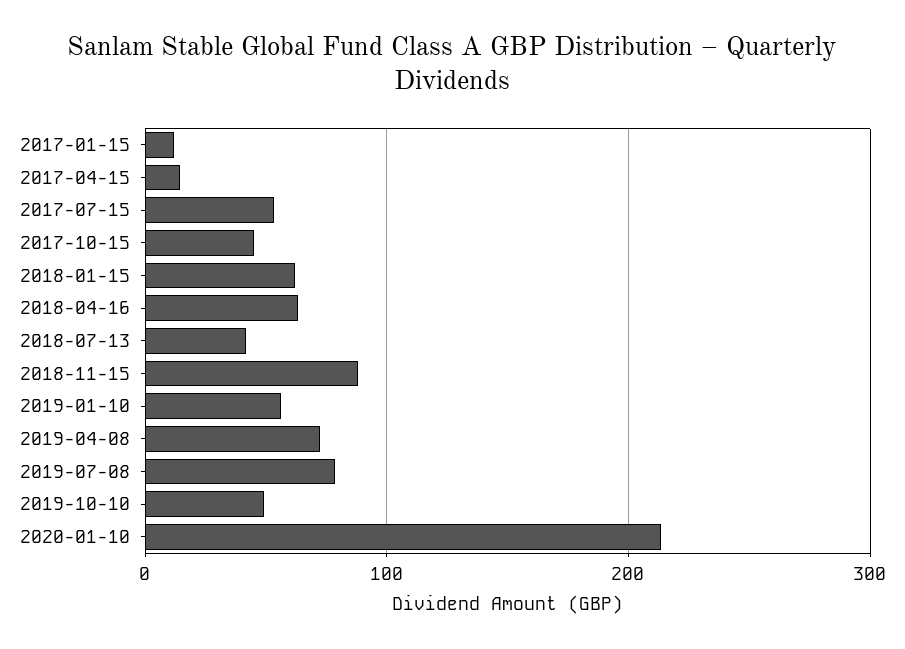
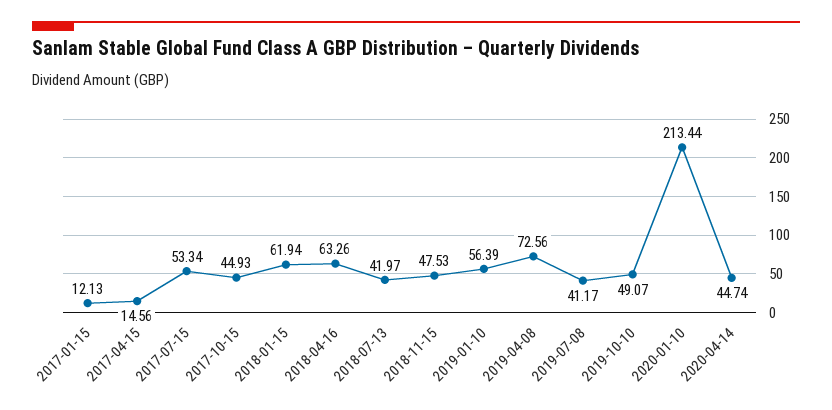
2018-11-15: 90 -> 47.53
2019-07-08: 80 -> 41.17
2020-04-14: none -> 44.74

